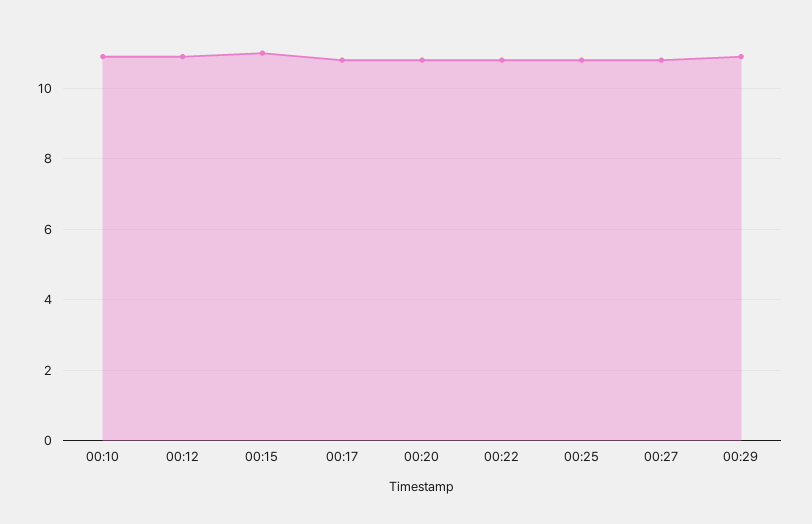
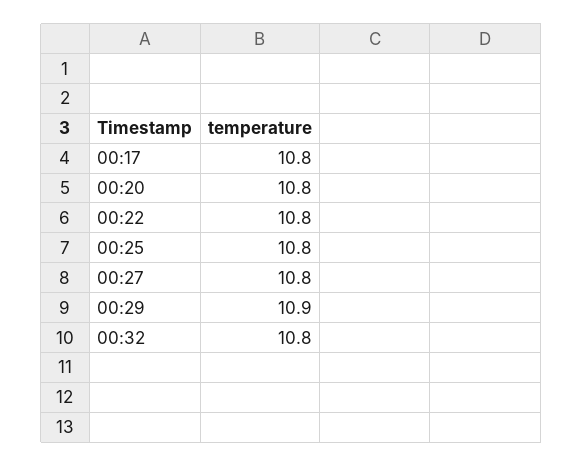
00:10: 11 -> none
00:12: 11 -> none
00:15: 11 -> none
00:32: none -> 10.8

